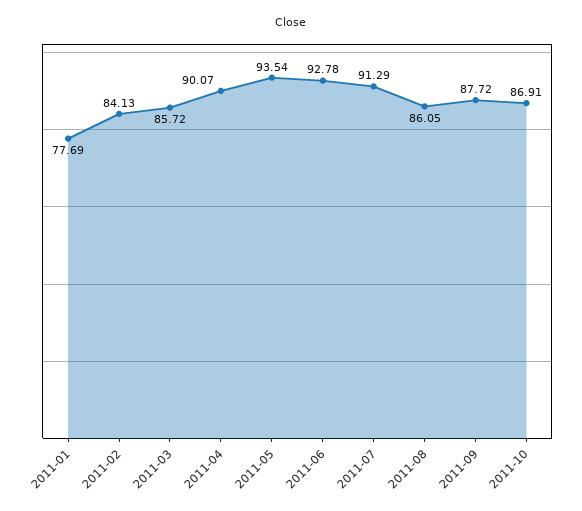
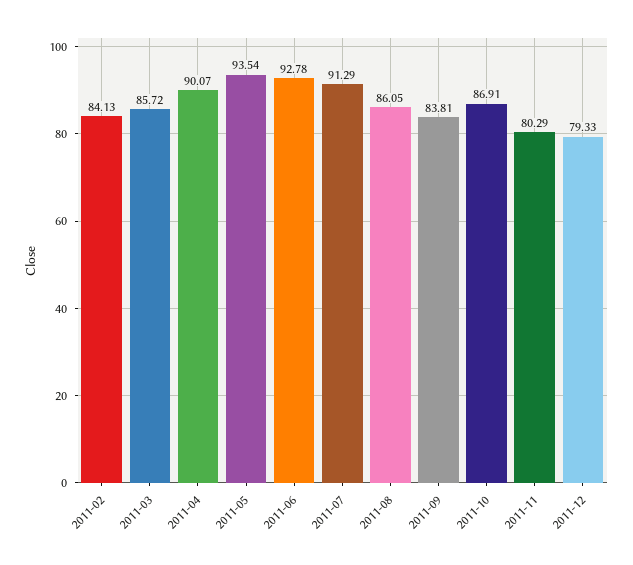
2011-01: 77.69 -> none
2011-09: 87.72 -> 83.81
2011-11: none -> 80.29
2011-12: none -> 79.33

